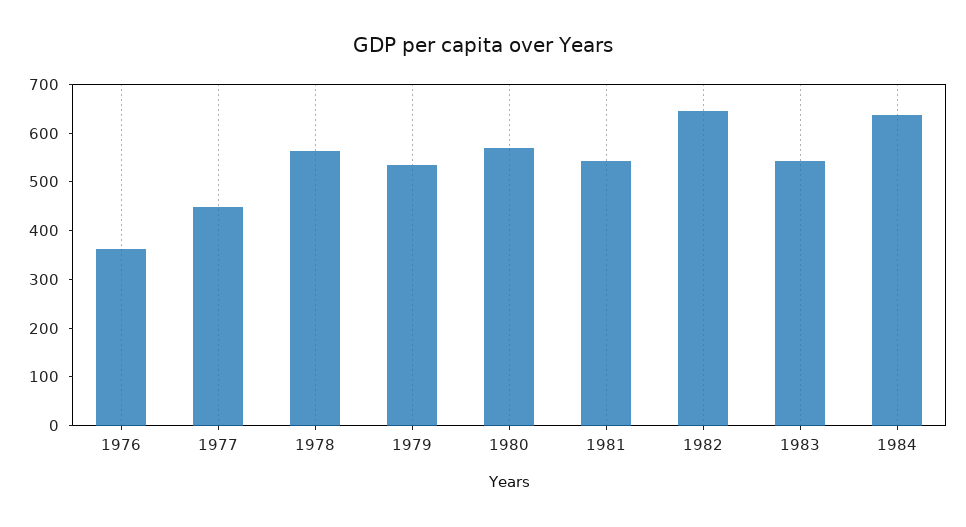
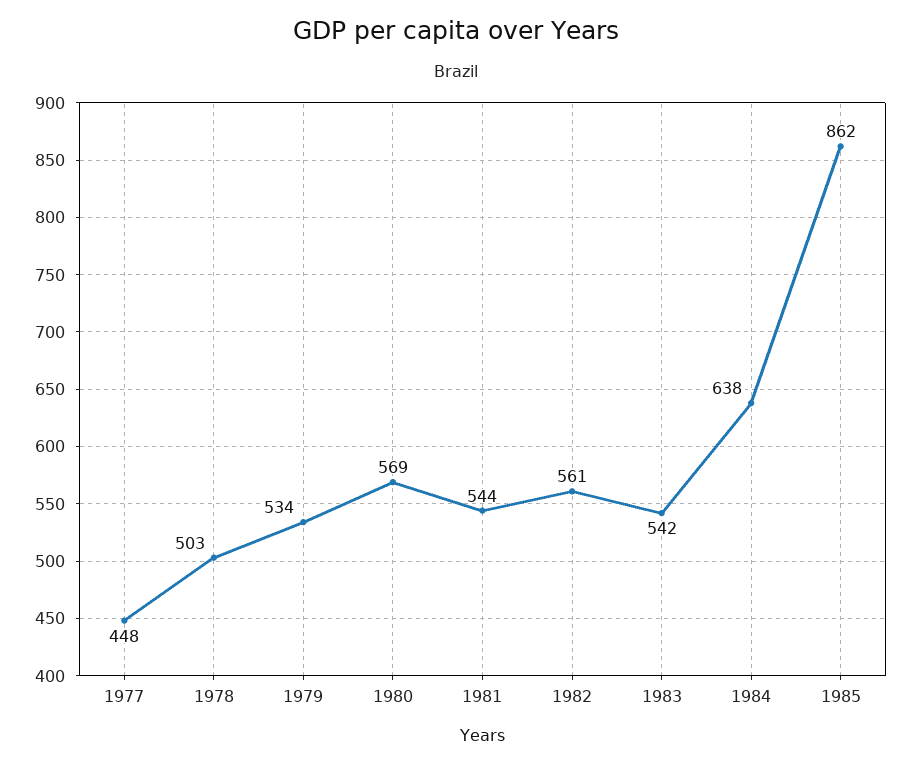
1976: 360 -> none
1978: 560 -> 503
1982: 640 -> 561
1985: none -> 862

